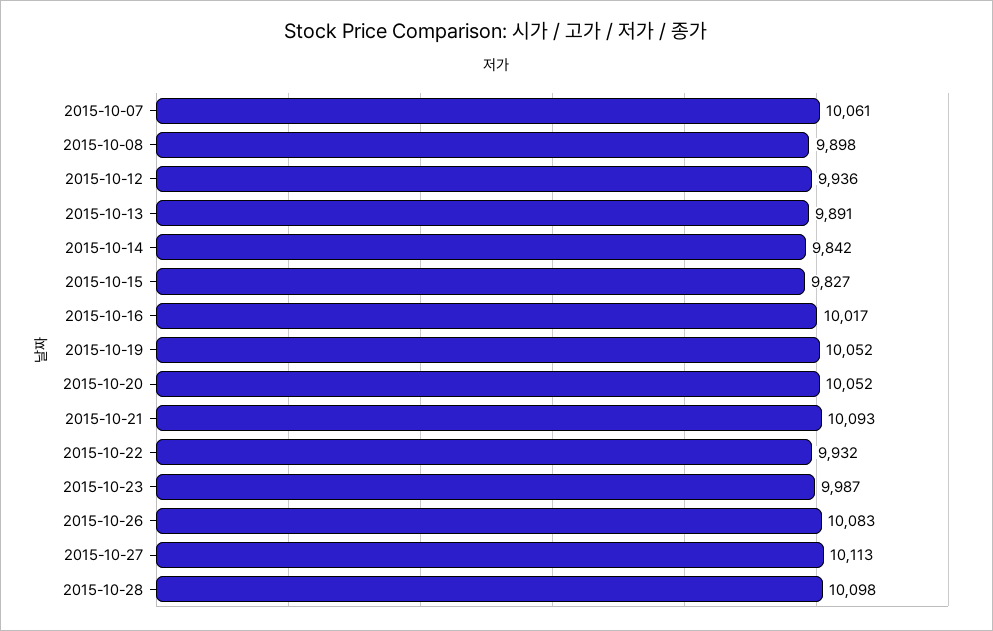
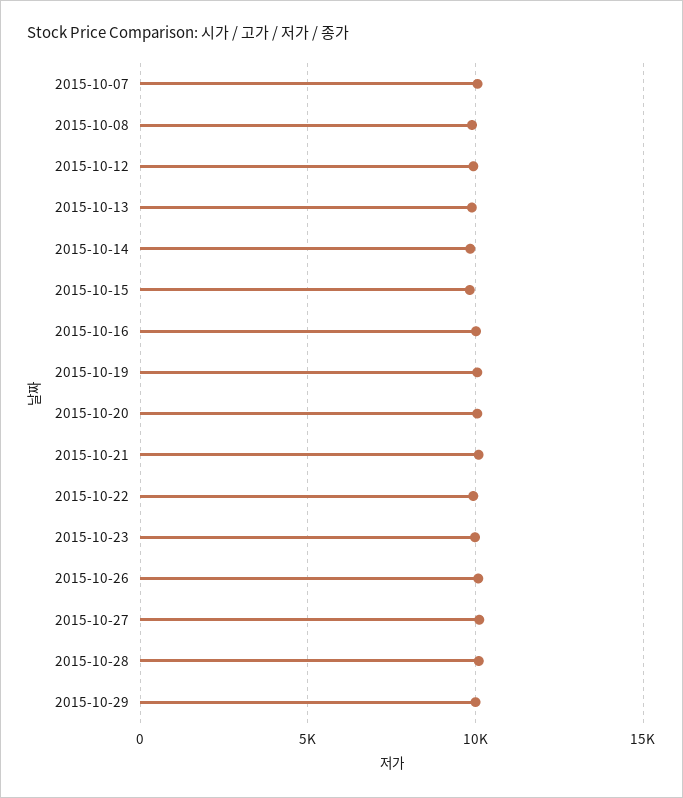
2015-10-29: none -> 10000

